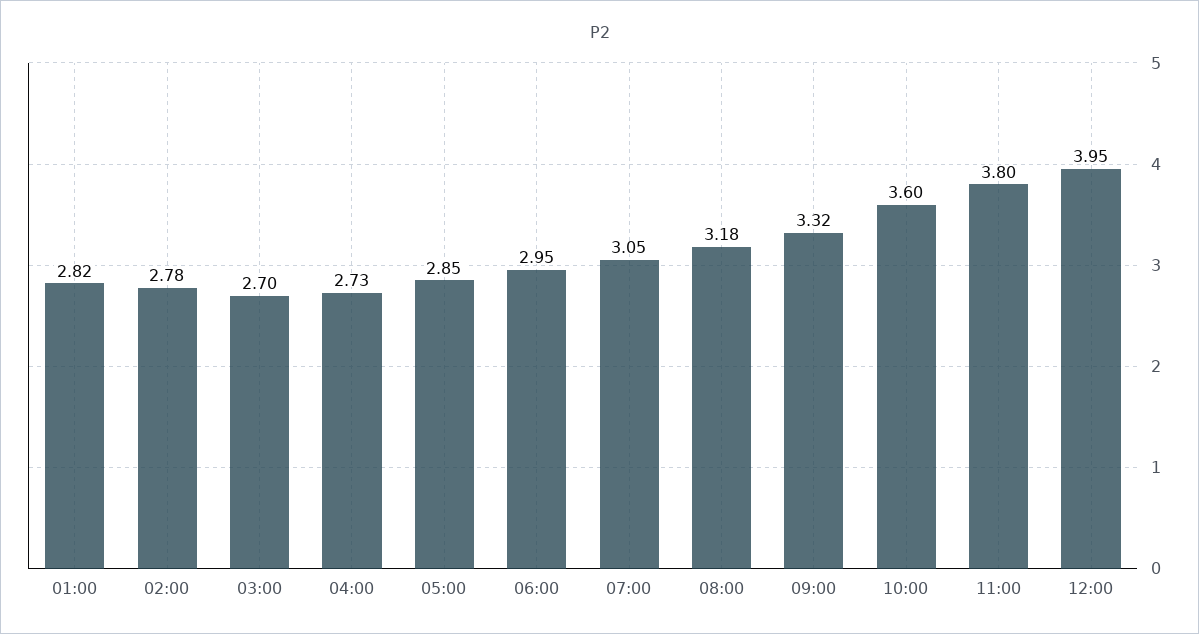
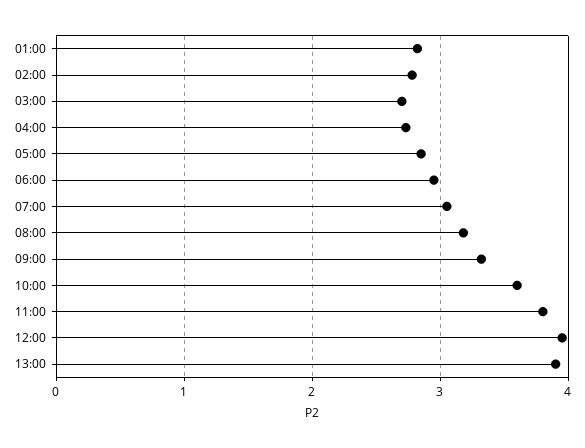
13:00: none -> 3.9

